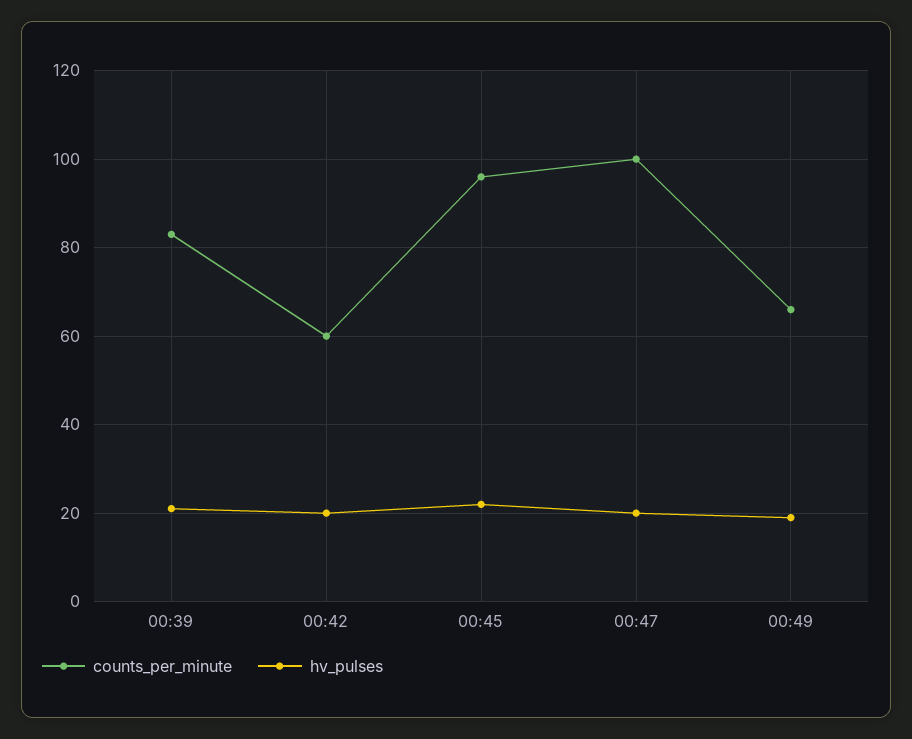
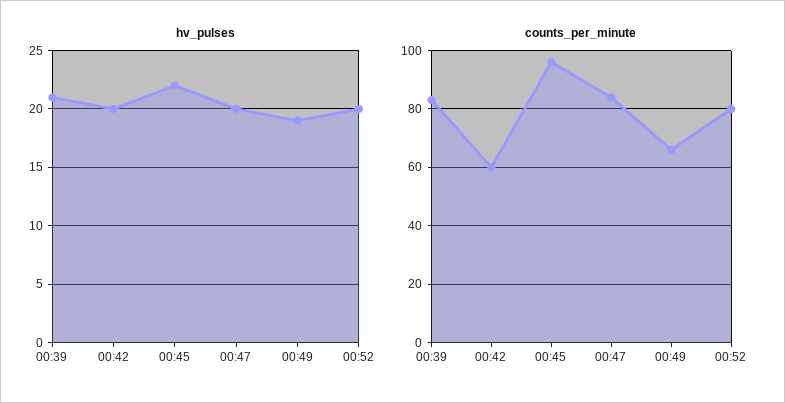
counts_per_minute, 00:47: 100 -> 85
hv_pulses, 00:52: none -> 20
counts_per_minute, 00:52: none -> 80

